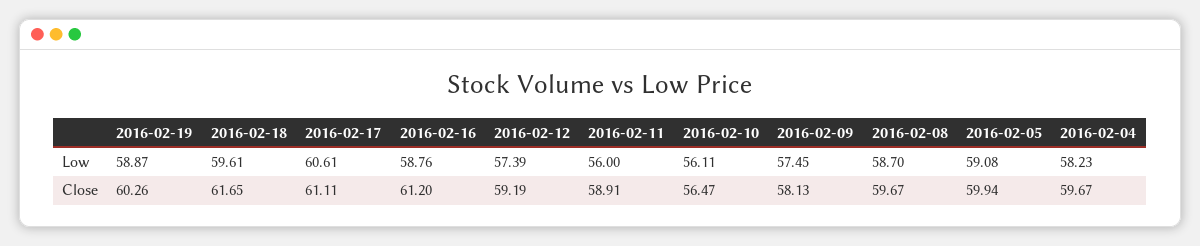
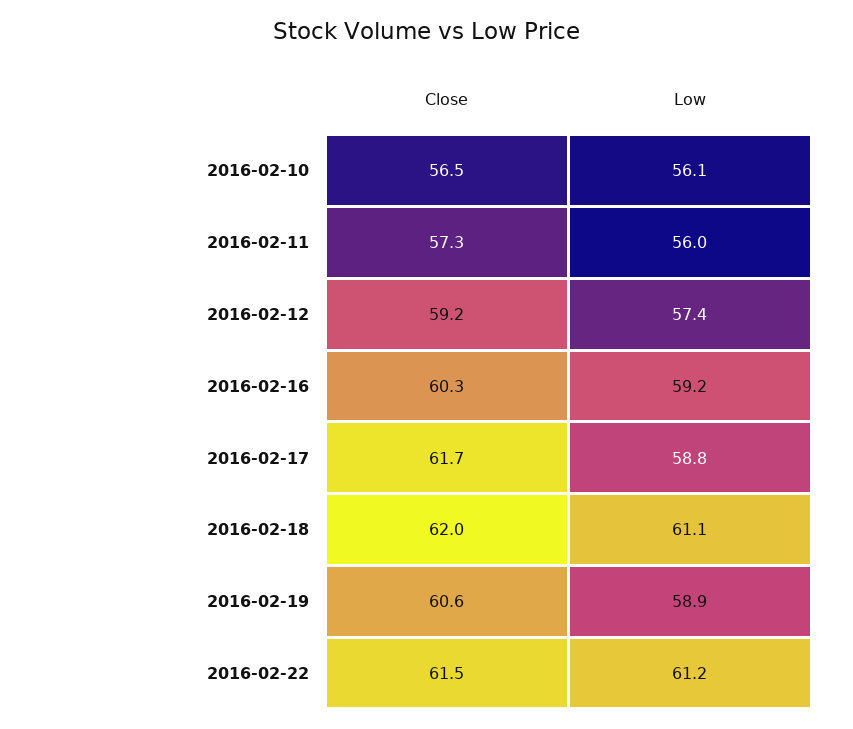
2016-02-18, Low: 59.61 -> 61.1
2016-02-17, Low: 60.61 -> 58.8
2016-02-16, Low: 58.76 -> 59.2
2016-02-09, Low: 57.45 -> none
2016-02-08, Low: 58.7 -> none
2016-02-05, Low: 59.08 -> none
2016-02-04, Low: 58.23 -> none
2016-02-19, Close: 60.26 -> 60.6
2016-02-18, Close: 61.65 -> 62
2016-02-17, Close: 61.11 -> 61.7
2016-02-16, Close: 61.2 -> 60.3
2016-02-11, Close: 58.91 -> 57.3
2016-02-09, Close: 58.13 -> none
2016-02-08, Close: 59.67 -> none
2016-02-05, Close: 59.94 -> none
2016-02-04, Close: 59.67 -> none
2016-02-22, Close: none -> 61.5
2016-02-22, Low: none -> 61.2

